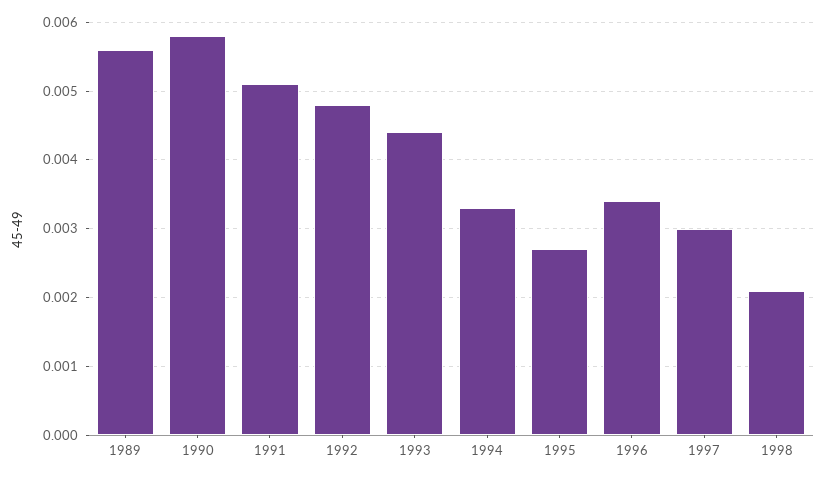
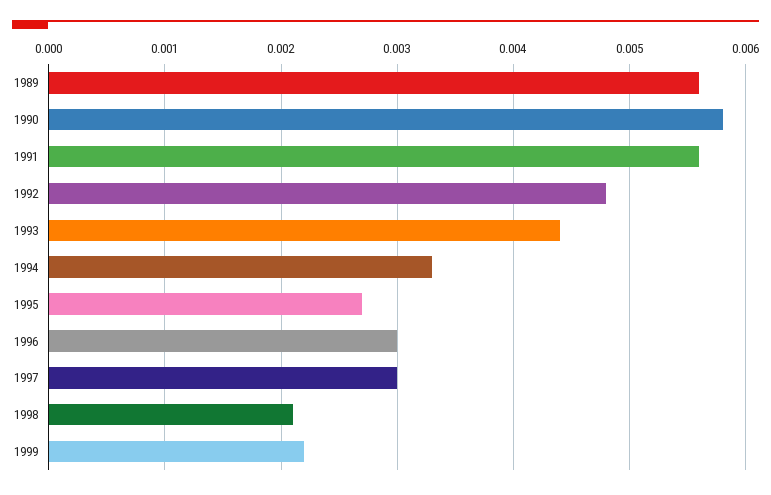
1991: 0.0051 -> 0.0056
1996: 0.0034 -> 0.003
1999: none -> 0.0022

